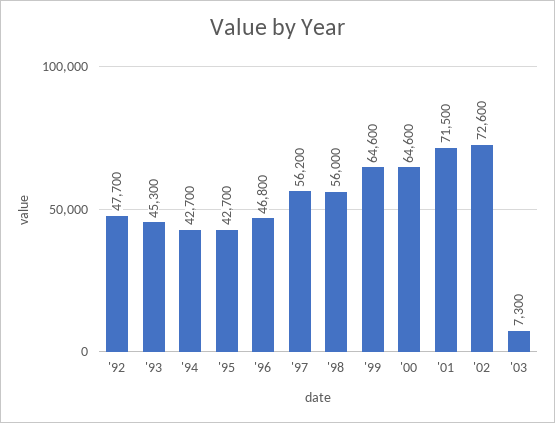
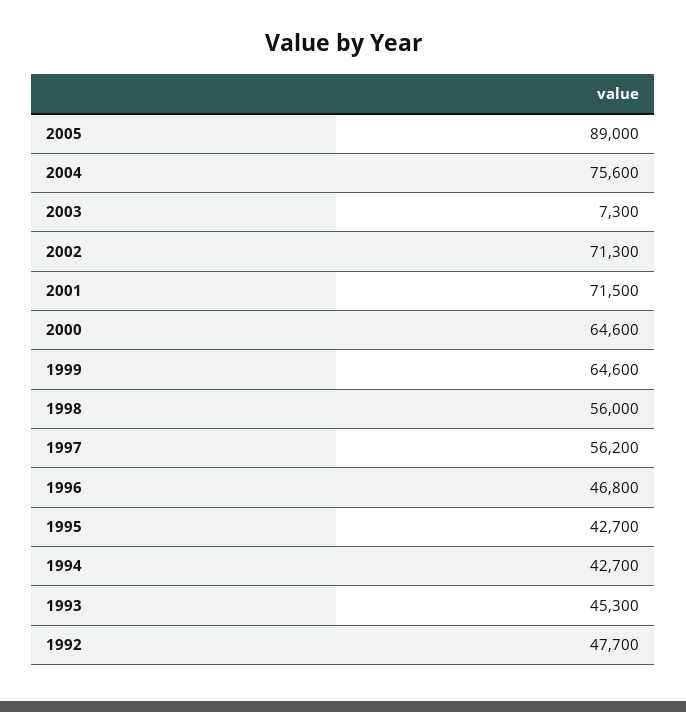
'02: 72600 -> 71300
2005: none -> 89000
2004: none -> 75600

